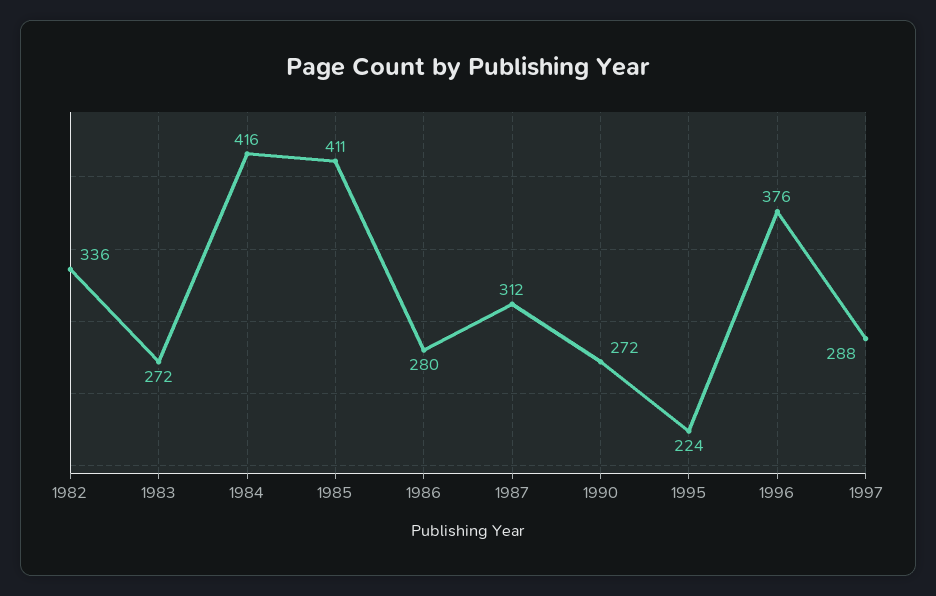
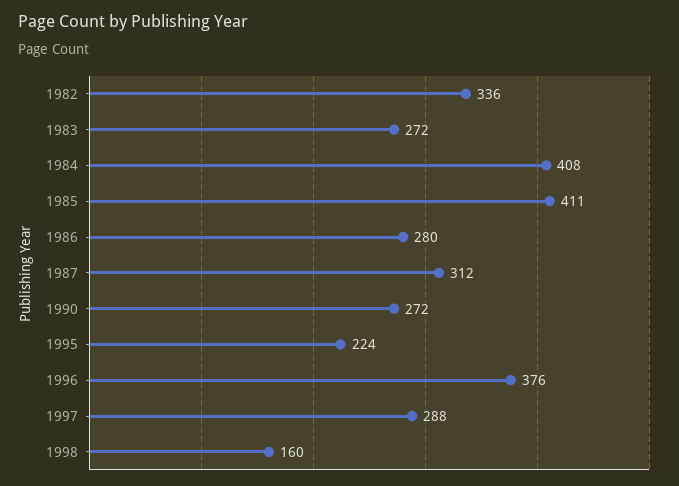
1984: 416 -> 408
1998: none -> 160

